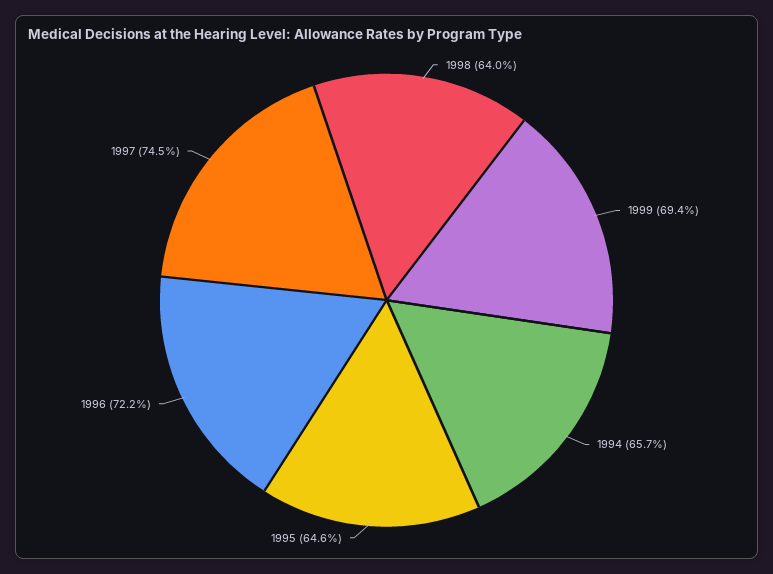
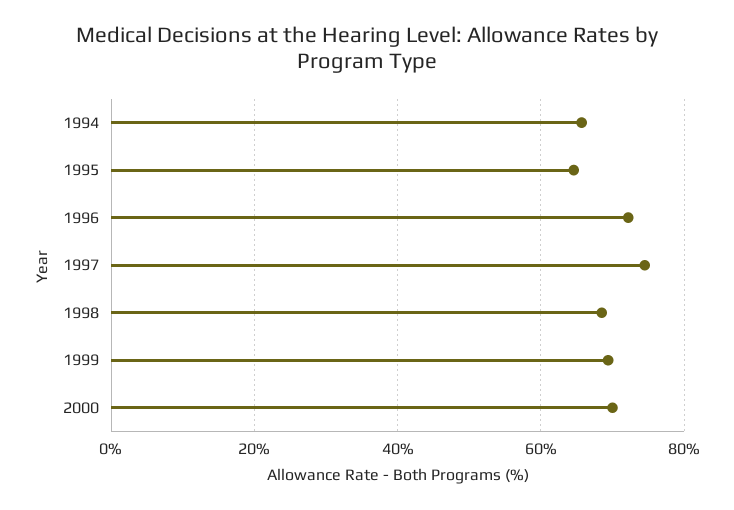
1998: 64 -> 68
2000: none -> 70

